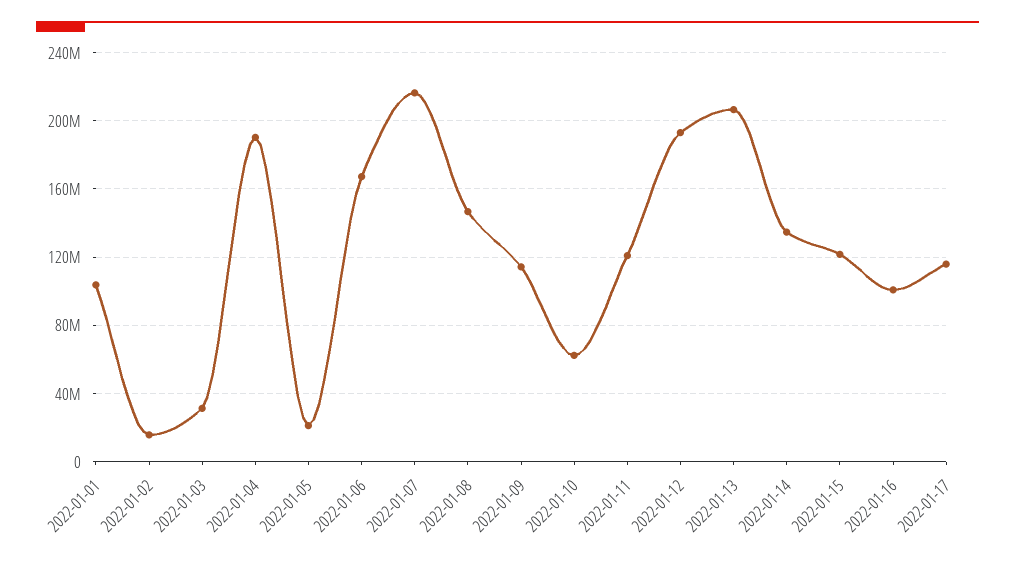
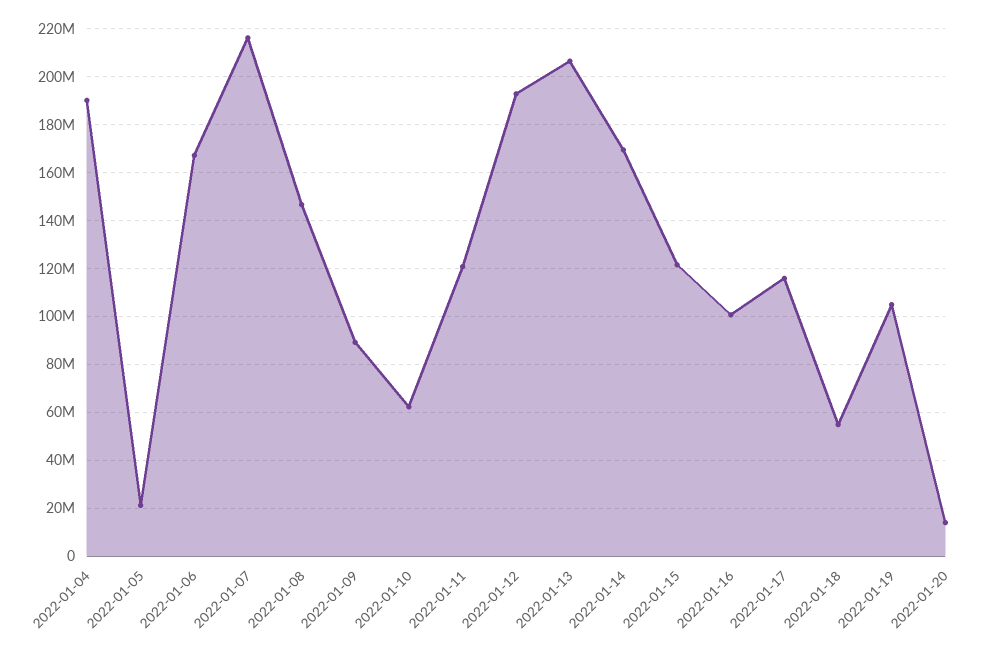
2022-01-01: 105000000 -> none
2022-01-02: 15000000 -> none
2022-01-03: 30000000 -> none
2022-01-09: 115000000 -> 90000000
2022-01-14: 135000000 -> 170000000
2022-01-18: none -> 55000000
2022-01-19: none -> 105000000
2022-01-20: none -> 15000000

